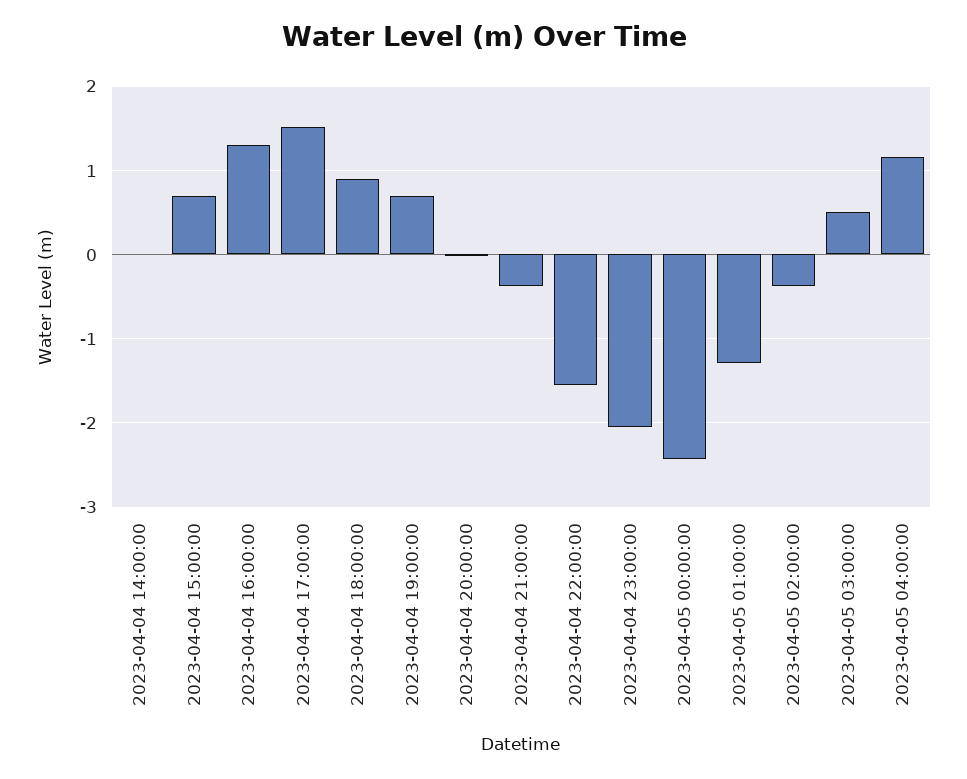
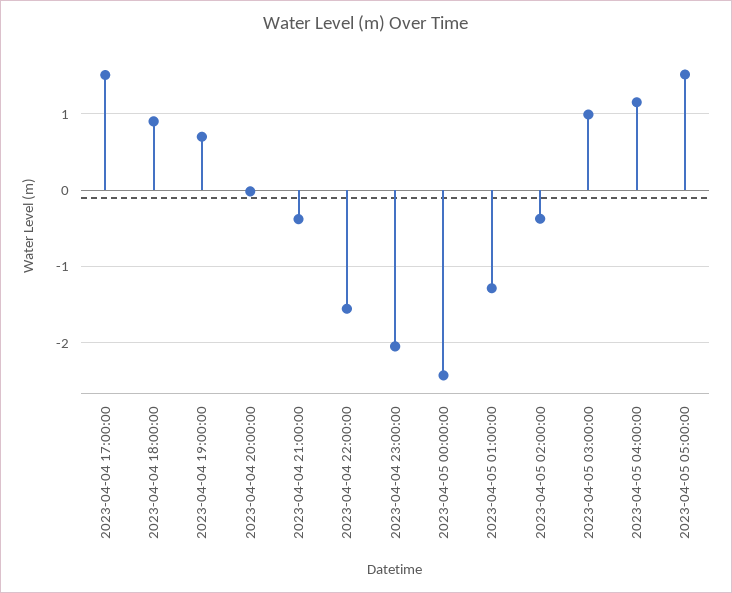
2023-04-04 14:00:00: 0 -> none
2023-04-04 15:00:00: 0.7 -> none
2023-04-04 16:00:00: 1.3 -> none
2023-04-05 03:00:00: 0.5 -> 1
2023-04-05 05:00:00: none -> 1.5

